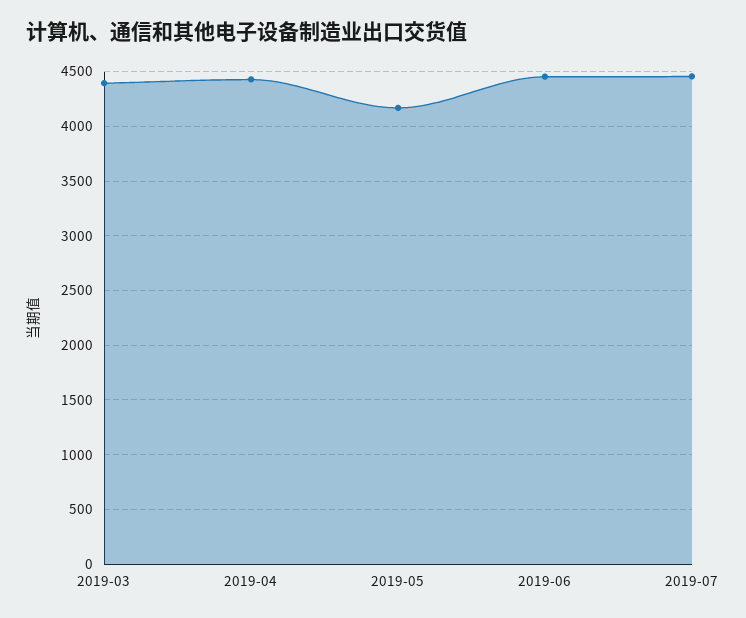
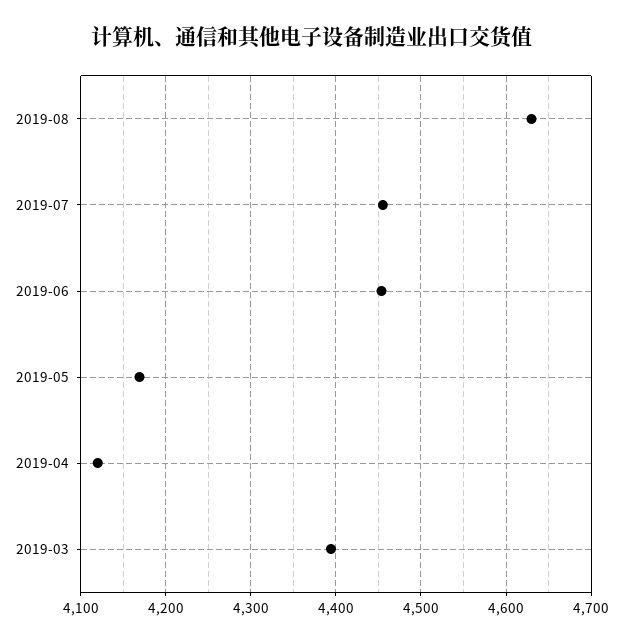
2019-04: 4400 -> 4120
2019-08: none -> 4630

